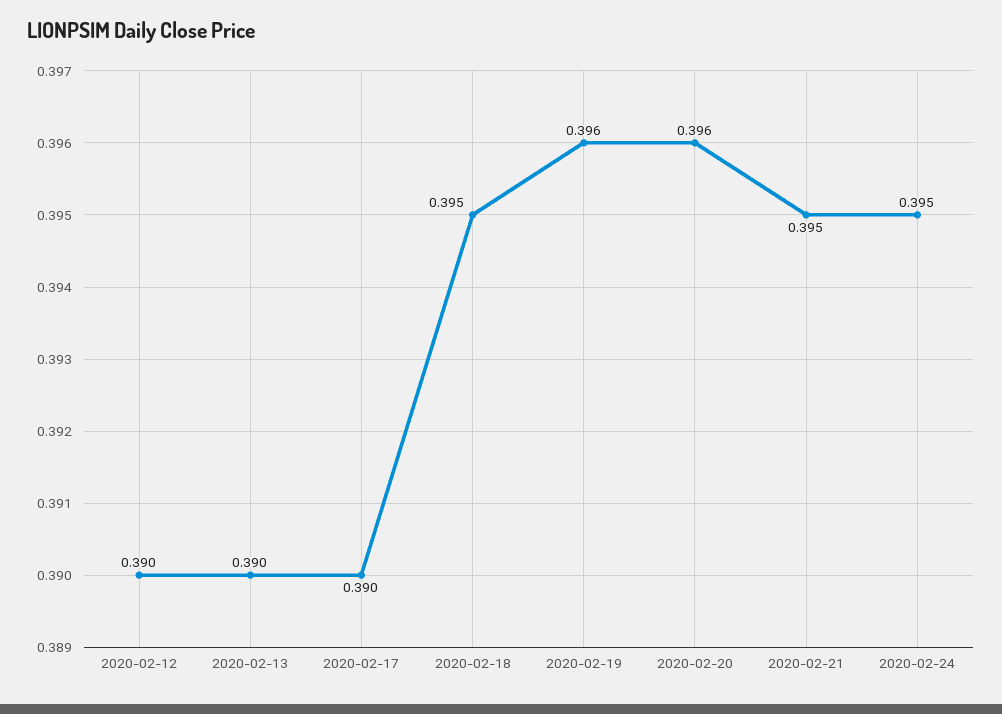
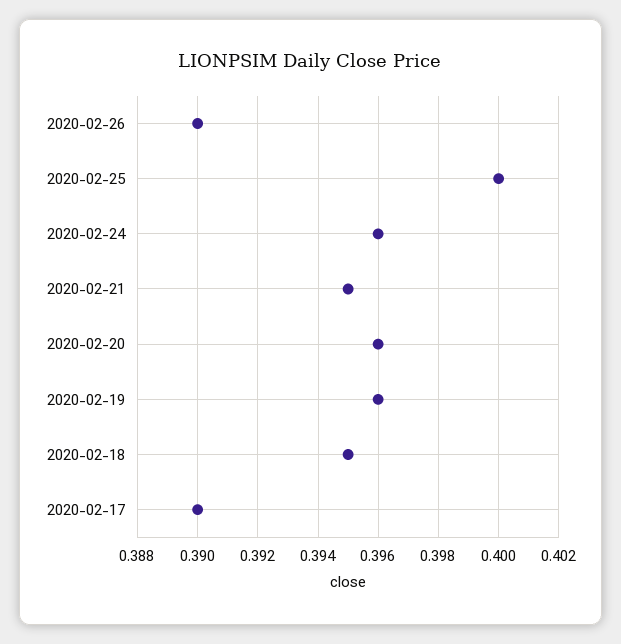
2020-02-12: 0.39 -> none
2020-02-13: 0.39 -> none
2020-02-24: 0.395 -> 0.396
2020-02-26: none -> 0.39
2020-02-25: none -> 0.4

